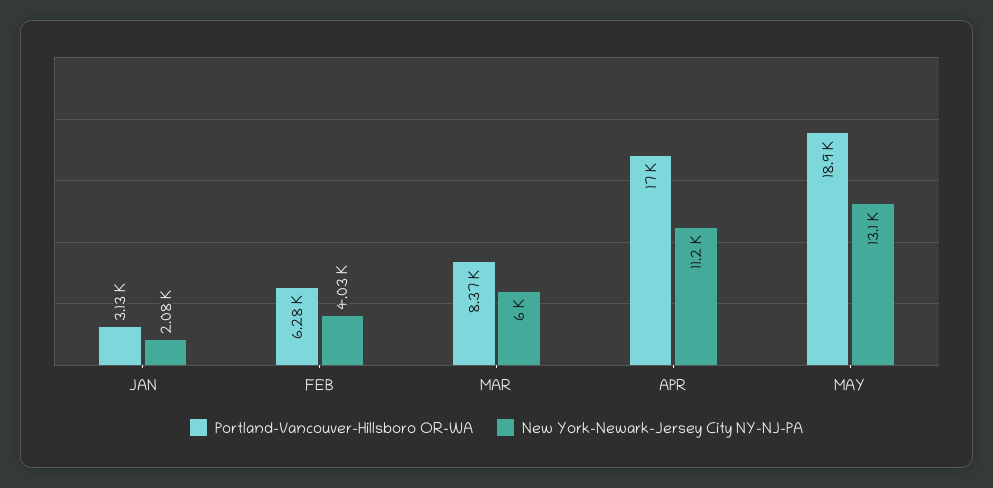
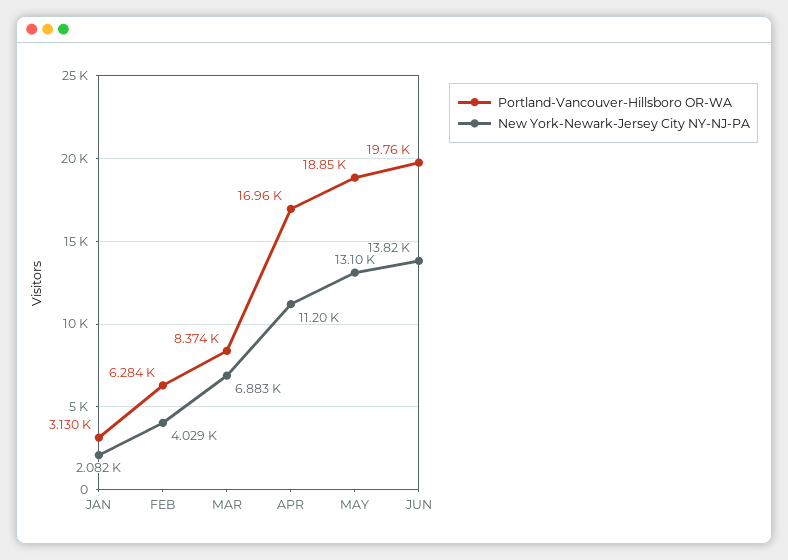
New York-Newark-Jersey City NY-NJ-PA, MAR: 6000 -> 6883
Portland-Vancouver-Hillsboro OR-WA, JUN: none -> 19760
New York-Newark-Jersey City NY-NJ-PA, JUN: none -> 13820

